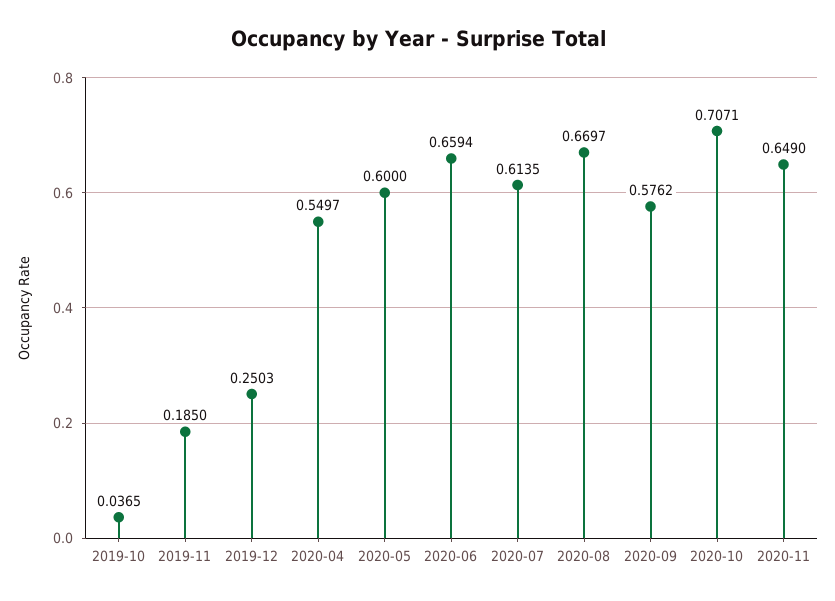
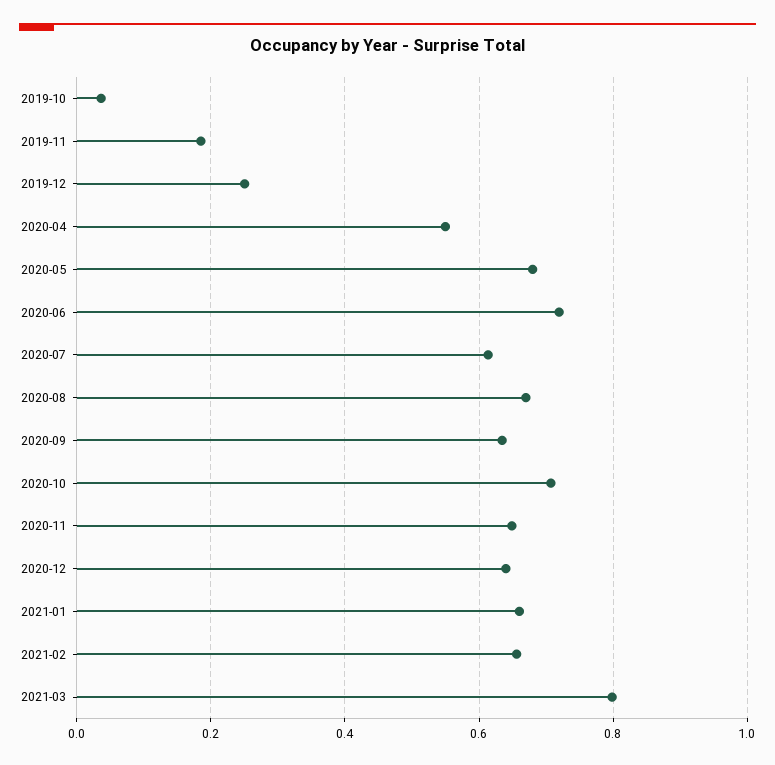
2020-05: 0.6 -> 0.68
2020-06: 0.6594 -> 0.72
2020-09: 0.5762 -> 0.64
2020-12: none -> 0.64
2021-01: none -> 0.66
2021-02: none -> 0.66
2021-03: none -> 0.8

